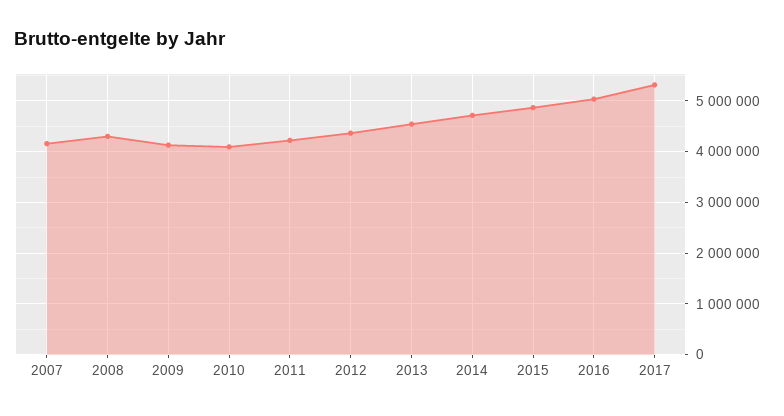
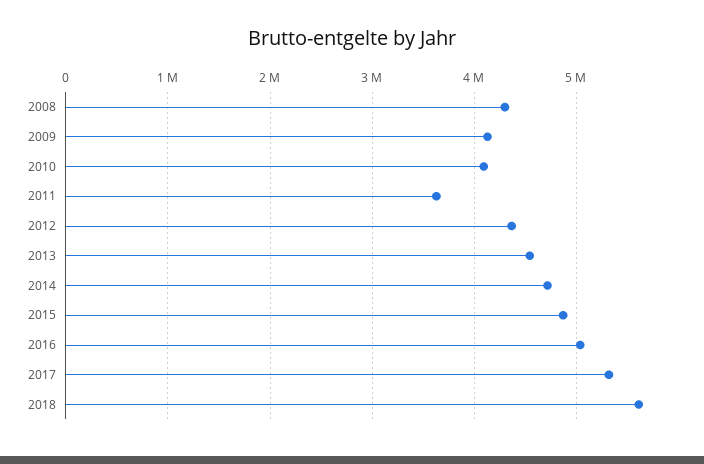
2007: 4200000 -> none
2011: 4200000 -> 3600000
2018: none -> 5600000

